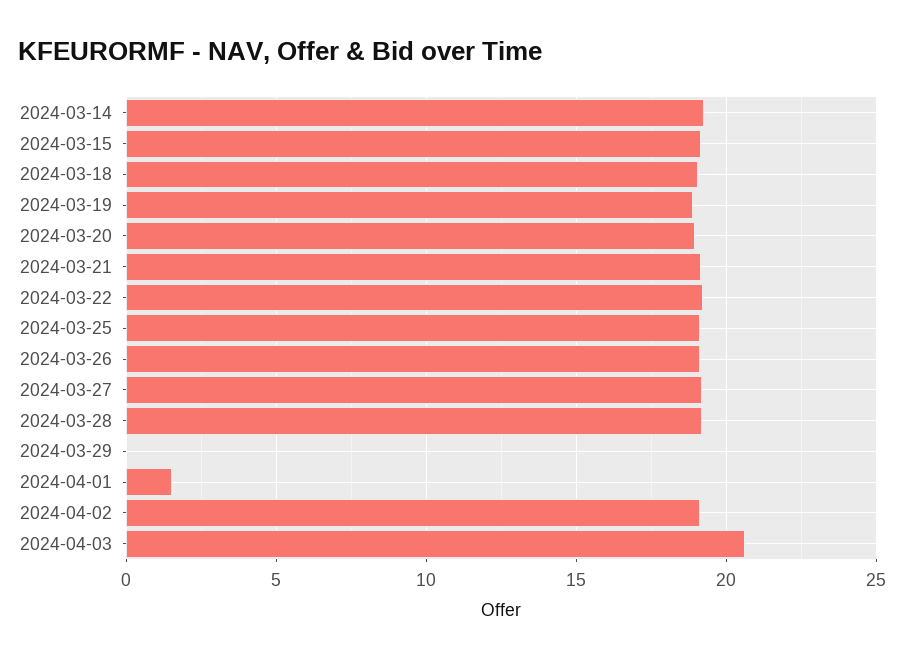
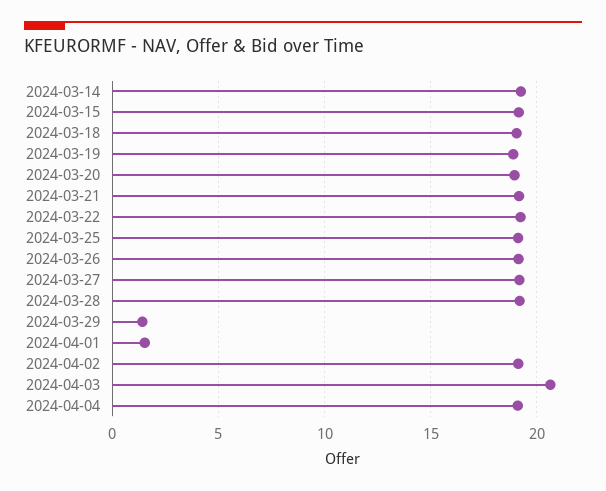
2024-03-29: 0 -> 1.5
2024-04-04: none -> 19

